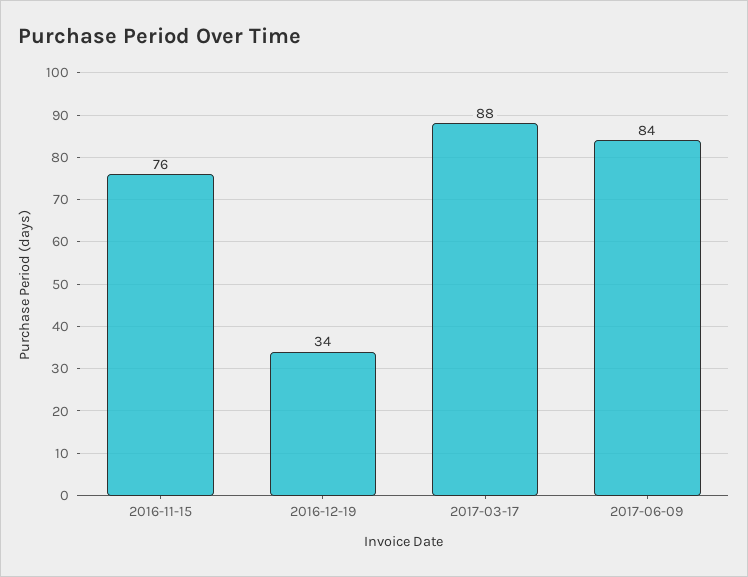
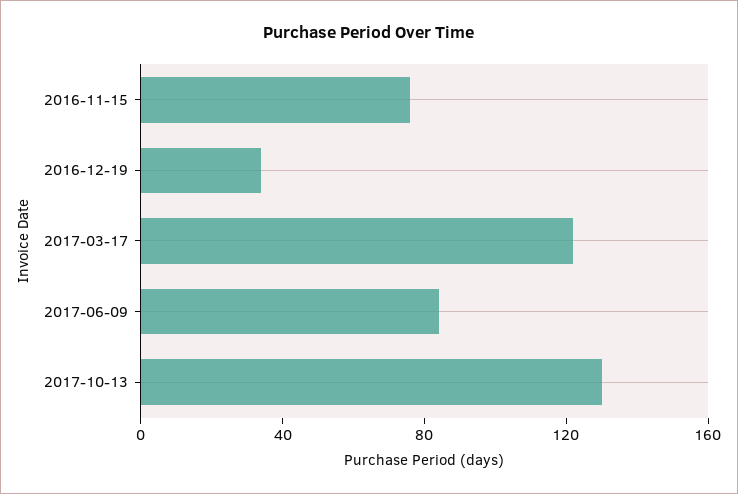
2017-03-17: 88 -> 120
2017-10-13: none -> 130

